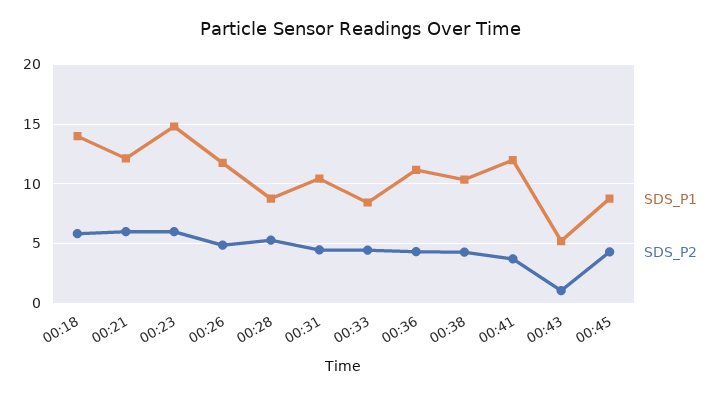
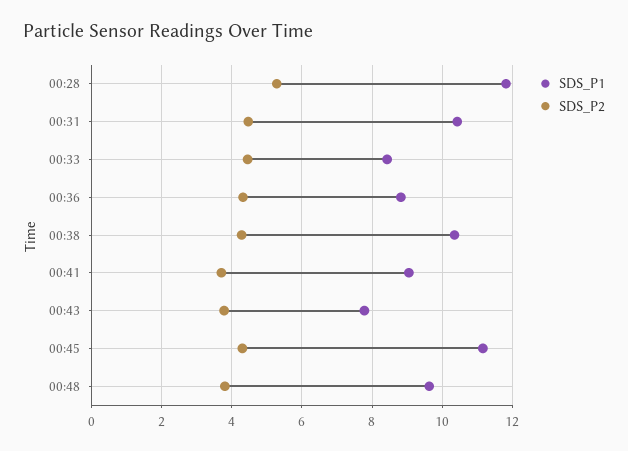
SDS_P1, 00:18: 14 -> none
SDS_P2, 00:18: 6 -> none
SDS_P1, 00:21: 12 -> none
SDS_P2, 00:21: 6 -> none
SDS_P1, 00:23: 15 -> none
SDS_P2, 00:23: 6 -> none
SDS_P1, 00:26: 12 -> none
SDS_P2, 00:26: 5 -> none
SDS_P1, 00:28: 9 -> 11.8
SDS_P1, 00:36: 11 -> 8.8
SDS_P1, 00:41: 12 -> 9
SDS_P1, 00:43: 5 -> 7.8
SDS_P2, 00:43: 1 -> 3.8
SDS_P1, 00:45: 9 -> 11.2
SDS_P1, 00:48: none -> 9.6
SDS_P2, 00:48: none -> 3.8

